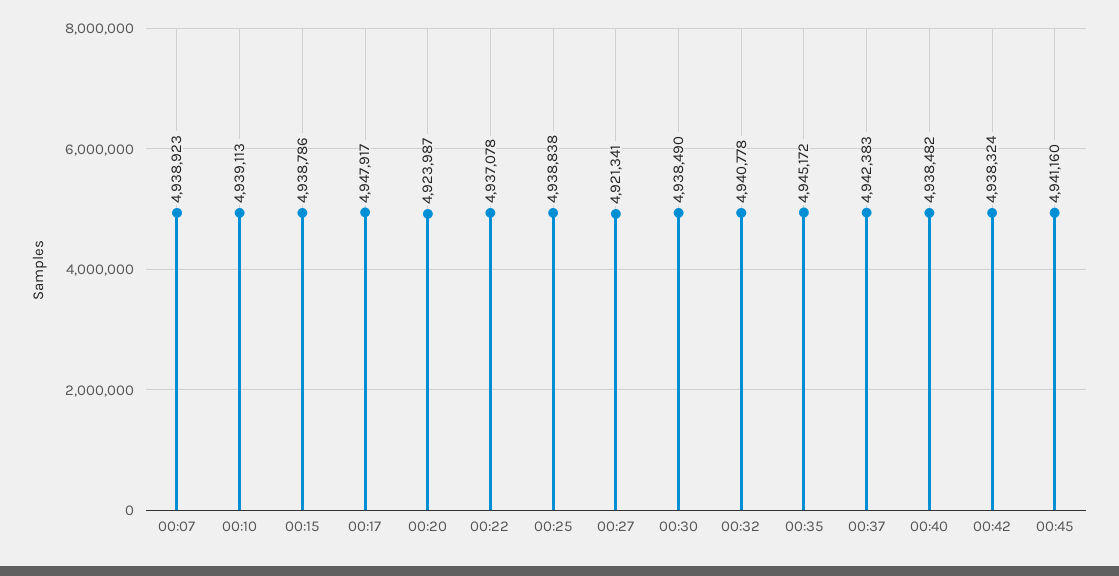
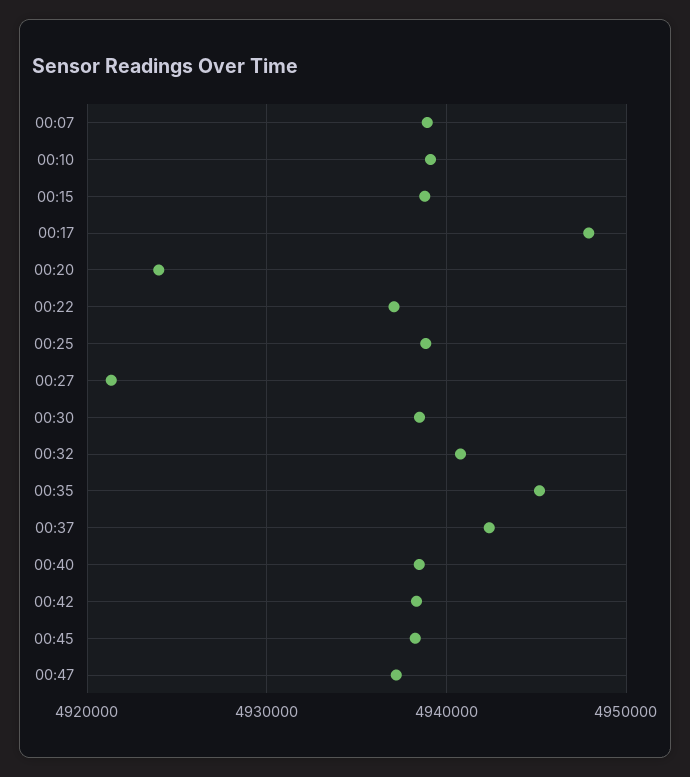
00:45: 4941160 -> 4938000
00:47: none -> 4937000

